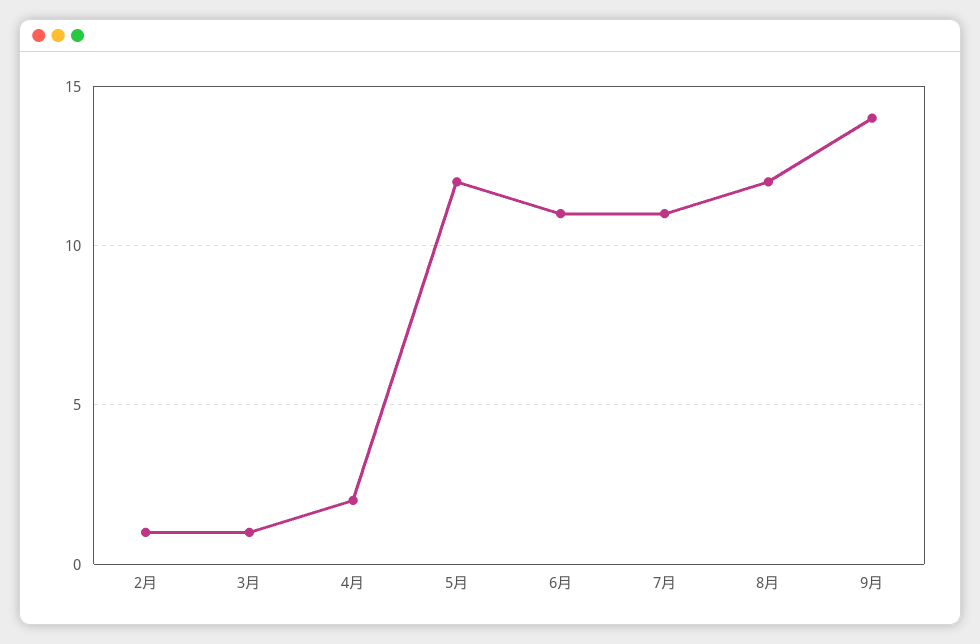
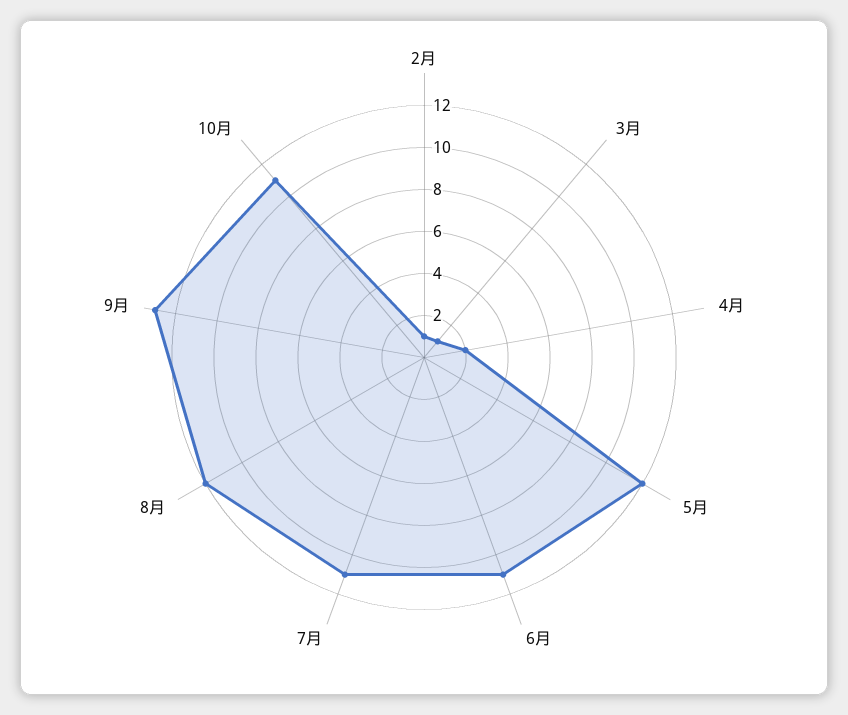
9月: 14 -> 13
10月: none -> 11

